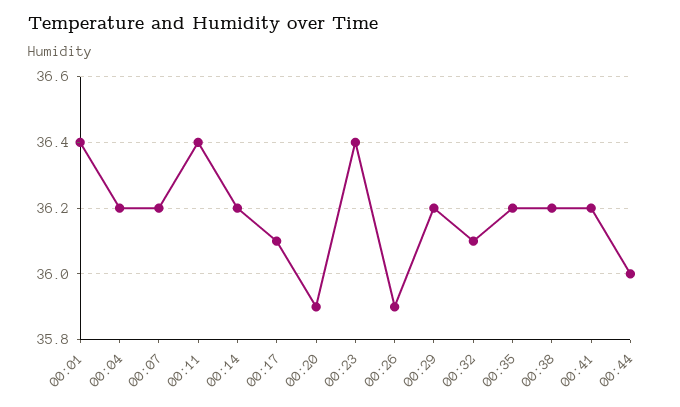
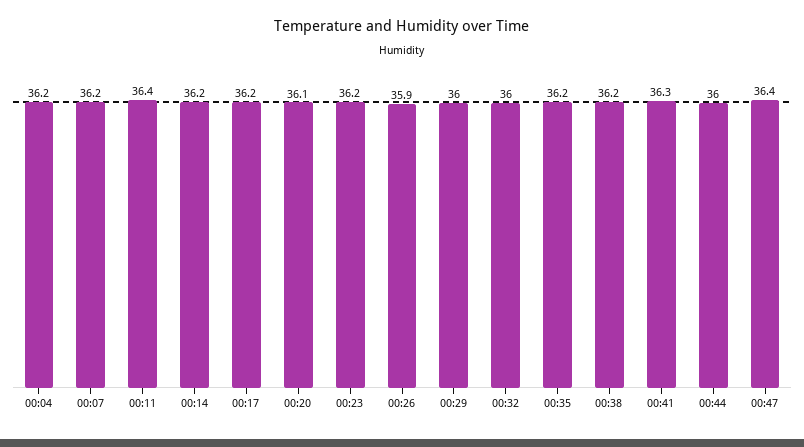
00:01: 36.4 -> none
00:17: 36.1 -> 36.2
00:20: 35.9 -> 36.1
00:23: 36.4 -> 36.2
00:29: 36.2 -> 36
00:32: 36.1 -> 36
00:41: 36.2 -> 36.3
00:47: none -> 36.4

